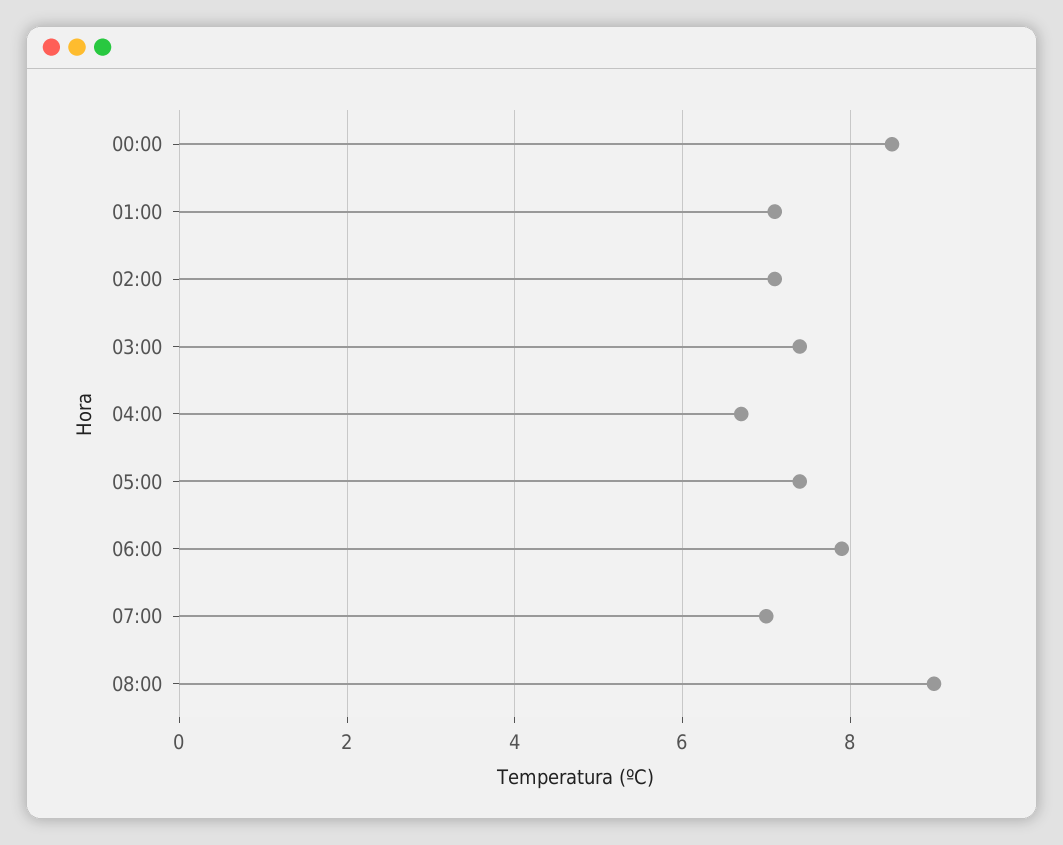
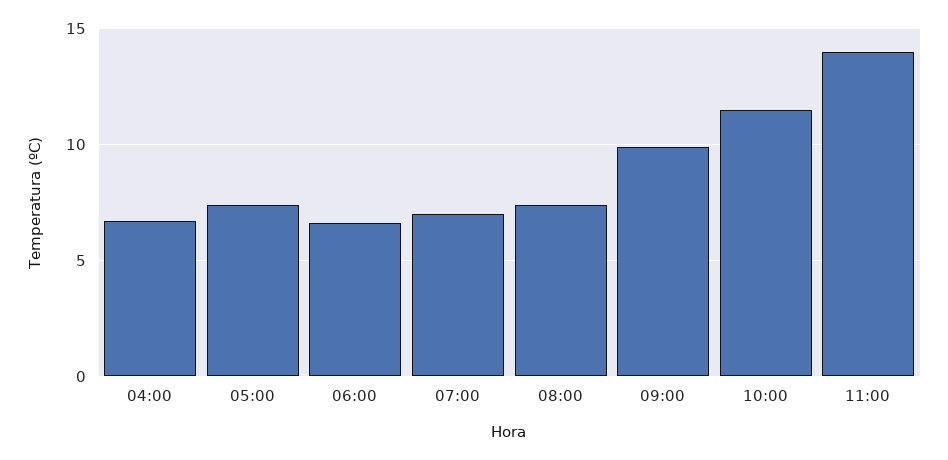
00:00: 8.5 -> none
01:00: 7 -> none
02:00: 7 -> none
03:00: 7.5 -> none
06:00: 8 -> 6.5
08:00: 9 -> 7.5
09:00: none -> 10
10:00: none -> 11.5
11:00: none -> 14

